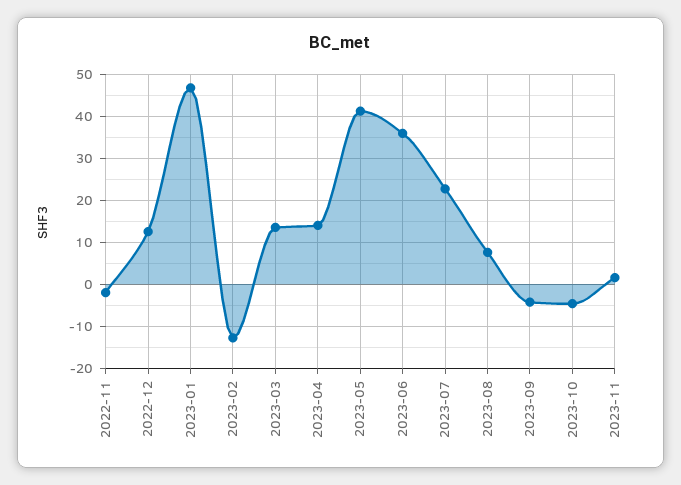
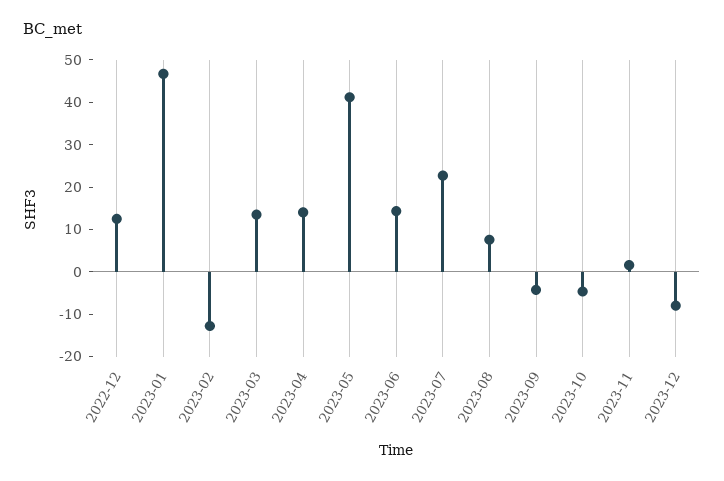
2022-11: -2 -> none
2023-06: 36 -> 14
2023-12: none -> -8

